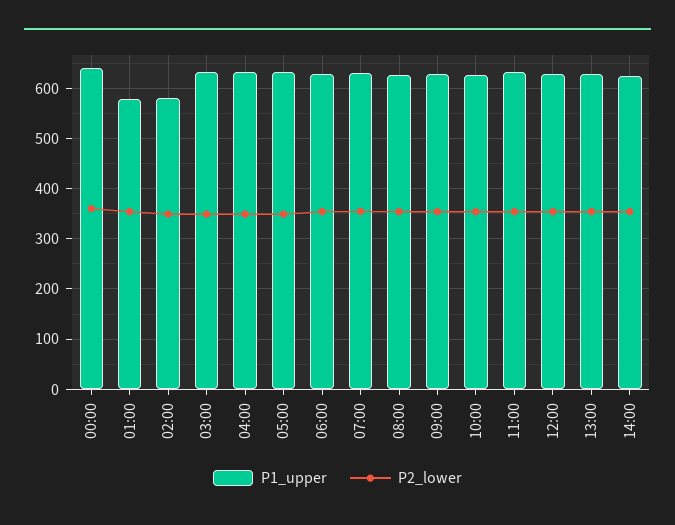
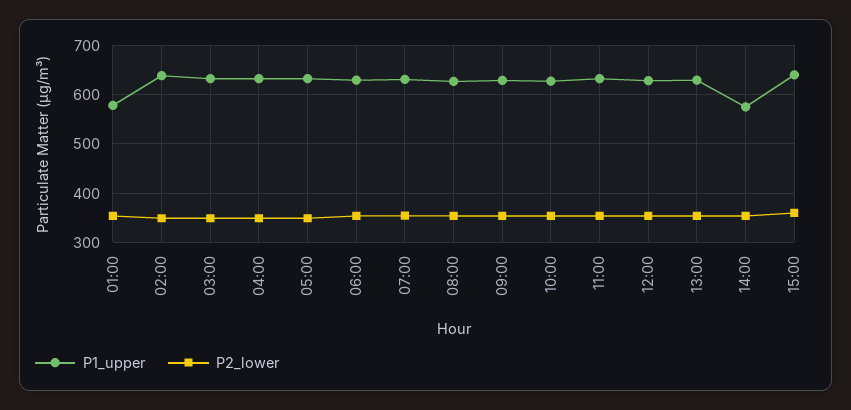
P1_upper, 00:00: 640 -> none
P2_lower, 00:00: 360 -> none
P1_upper, 02:00: 580 -> 640
P1_upper, 14:00: 620 -> 580
P1_upper, 15:00: none -> 640
P2_lower, 15:00: none -> 360

